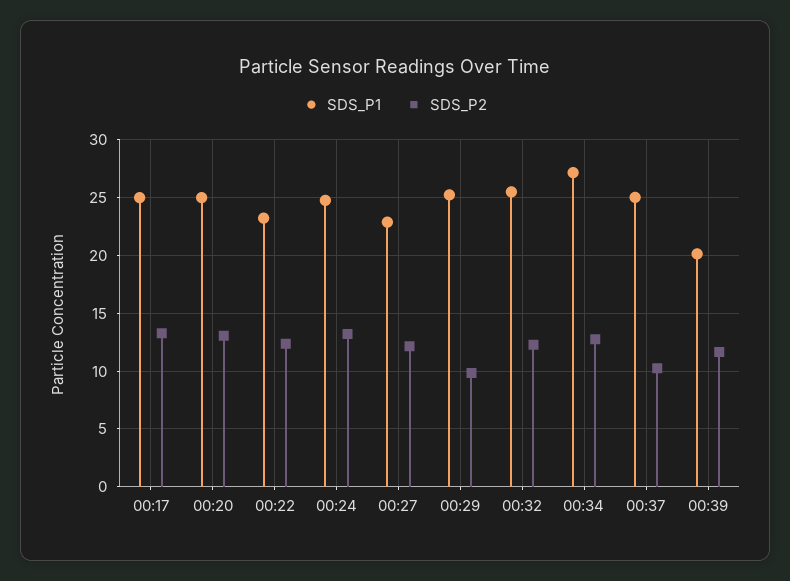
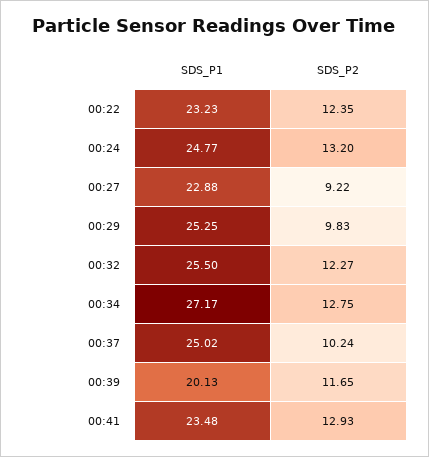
SDS_P1, 00:17: 25 -> none
SDS_P2, 00:17: 13 -> none
SDS_P1, 00:20: 25 -> none
SDS_P2, 00:20: 13 -> none
SDS_P2, 00:27: 12 -> 9.22
SDS_P1, 00:41: none -> 23.48
SDS_P2, 00:41: none -> 12.93

